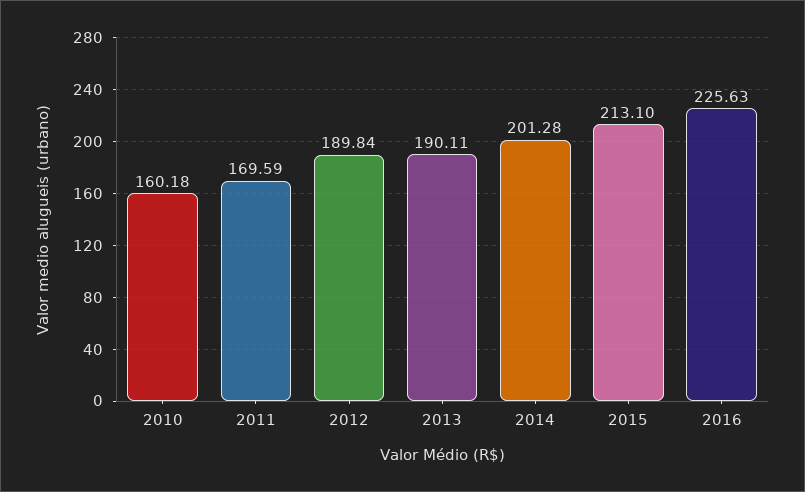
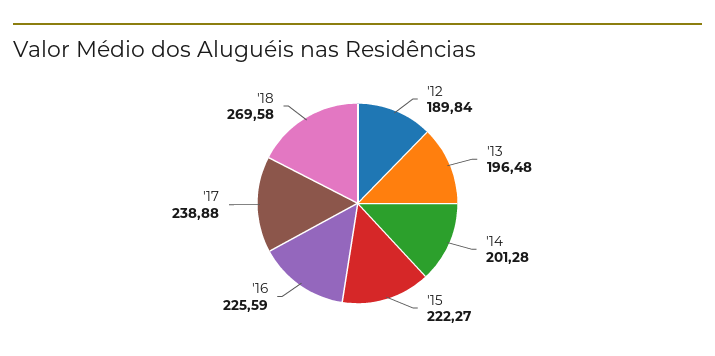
2010: 160.18 -> none
2011: 169.59 -> none
2013: 190.11 -> 196.48
2015: 213.1 -> 222.27
2016: 225.63 -> 225.59
'17: none -> 238.88
'18: none -> 269.58

